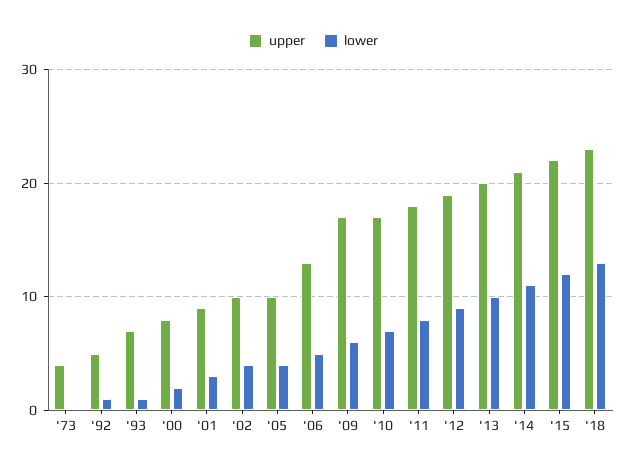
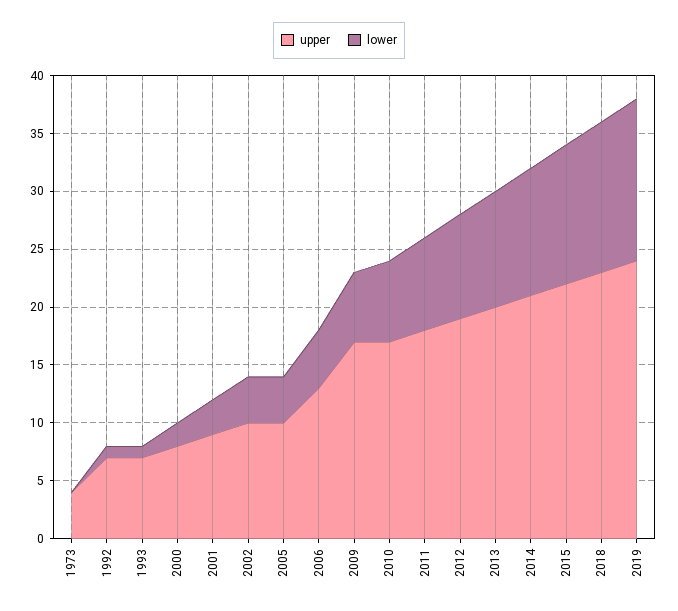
upper, '92: 5 -> 7
upper, 2019: none -> 24
lower, 2019: none -> 14

